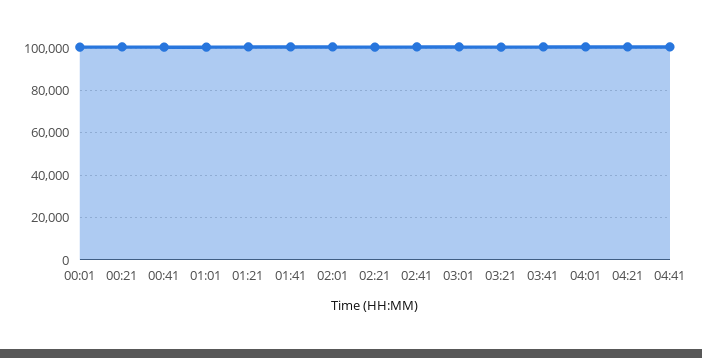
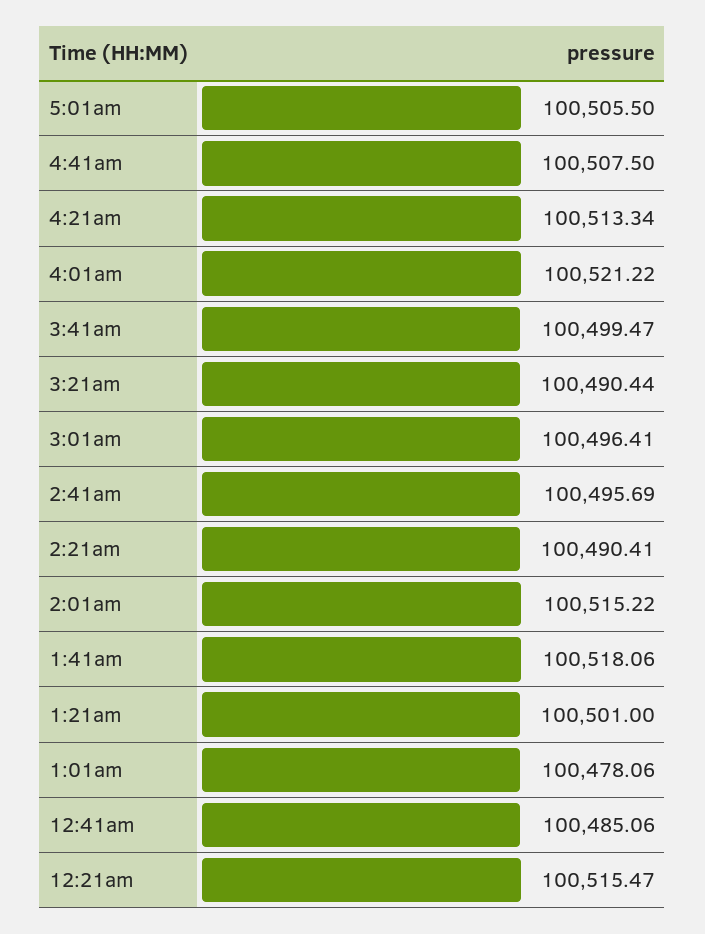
00:01: 100000 -> none
5:01am: none -> 100505.5

